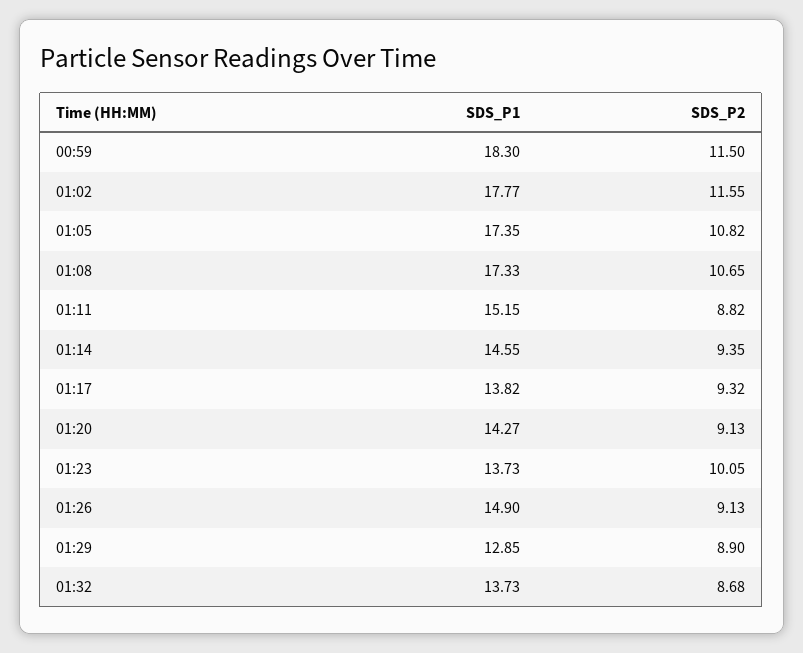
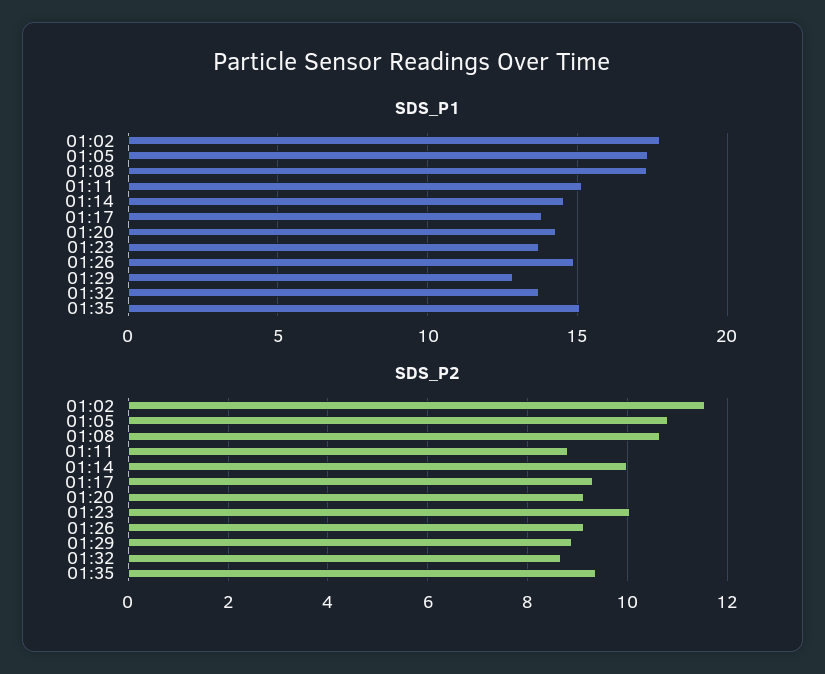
SDS_P1, 00:59: 18.3 -> none
SDS_P2, 00:59: 11.5 -> none
SDS_P2, 01:14: 9.35 -> 10
SDS_P1, 01:35: none -> 15
SDS_P2, 01:35: none -> 9.4

